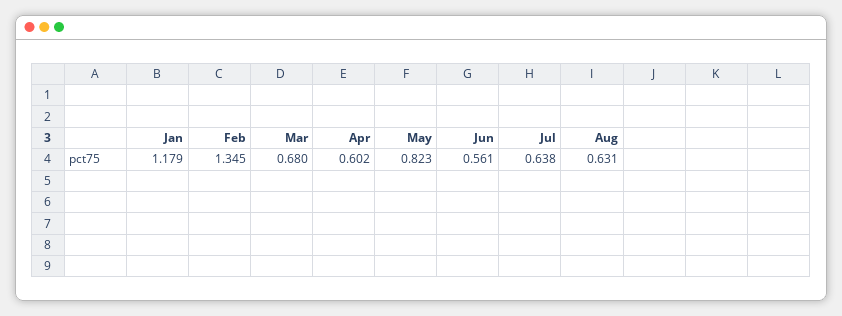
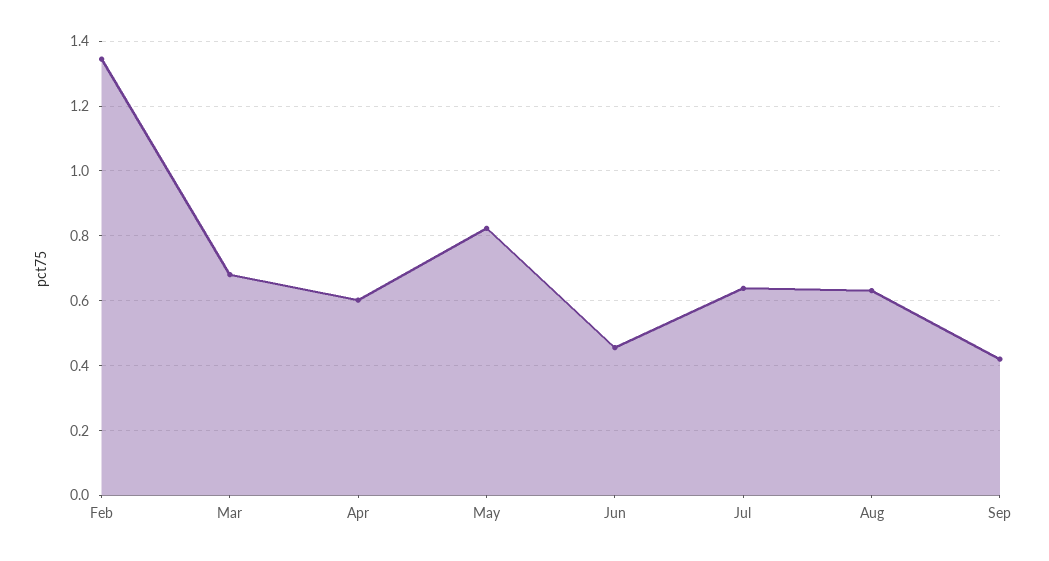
Jan: 1.179 -> none
Jun: 0.561 -> 0.46
Sep: none -> 0.42

